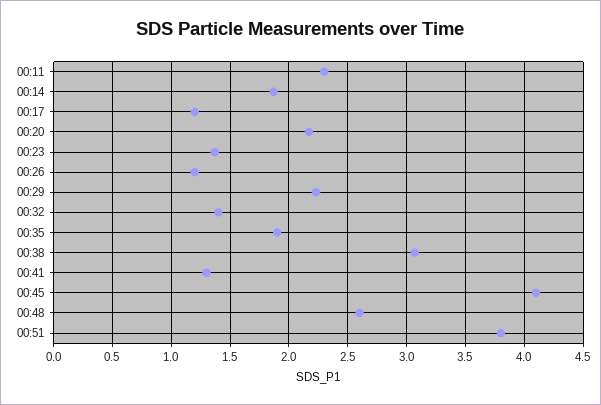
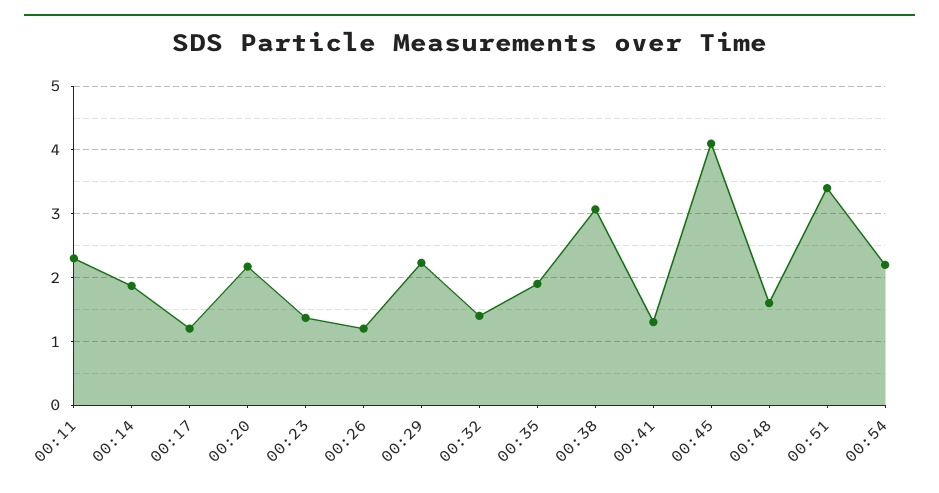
00:48: 2.6 -> 1.6
00:51: 3.8 -> 3.4
00:54: none -> 2.2

